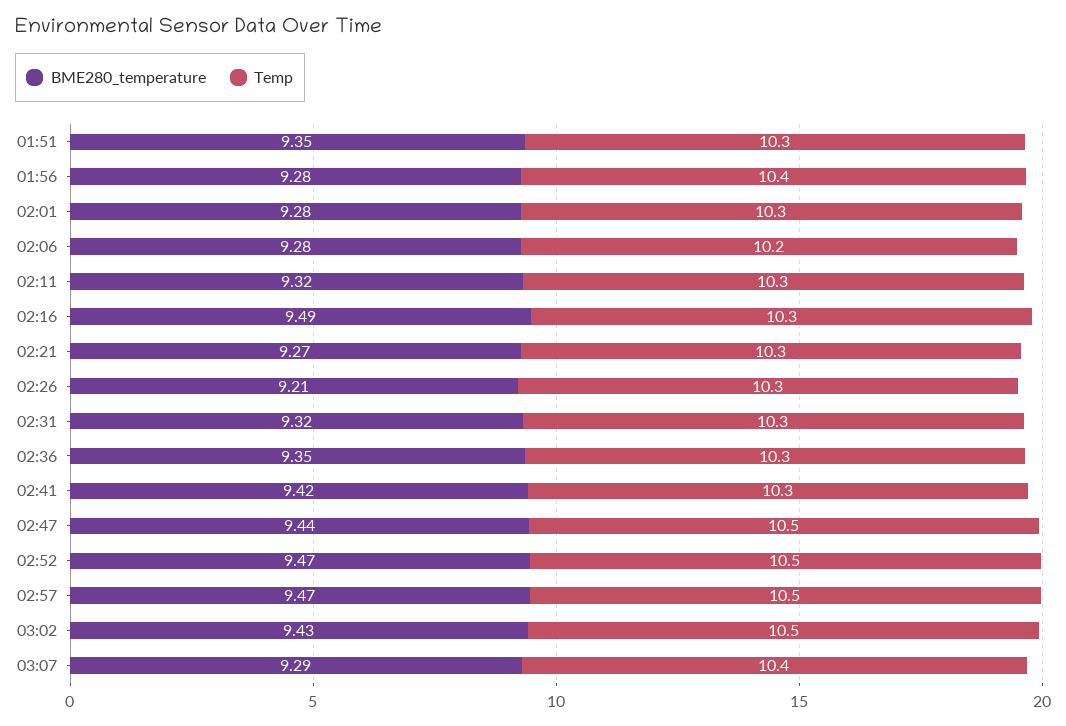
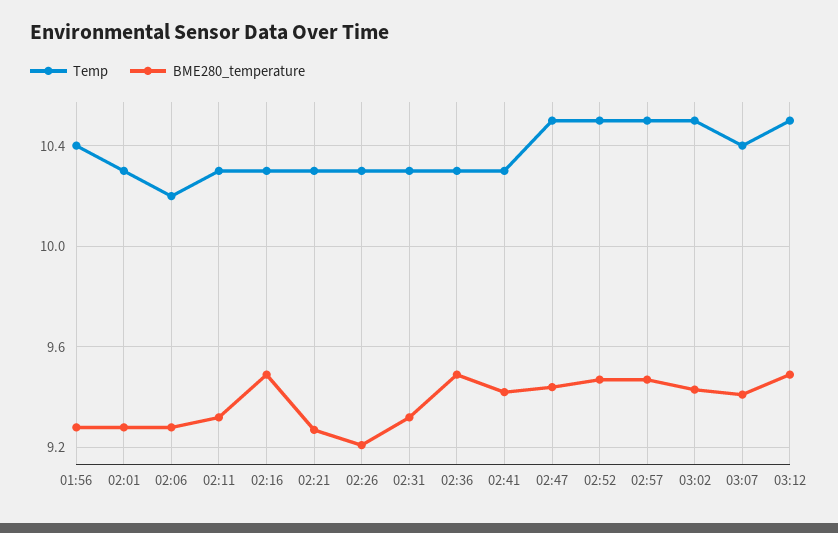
BME280_temperature, 01:51: 9.35 -> none
Temp, 01:51: 10.3 -> none
BME280_temperature, 02:36: 9.35 -> 9.5
BME280_temperature, 03:07: 9.29 -> 9.4
Temp, 03:12: none -> 10.5
BME280_temperature, 03:12: none -> 9.5

